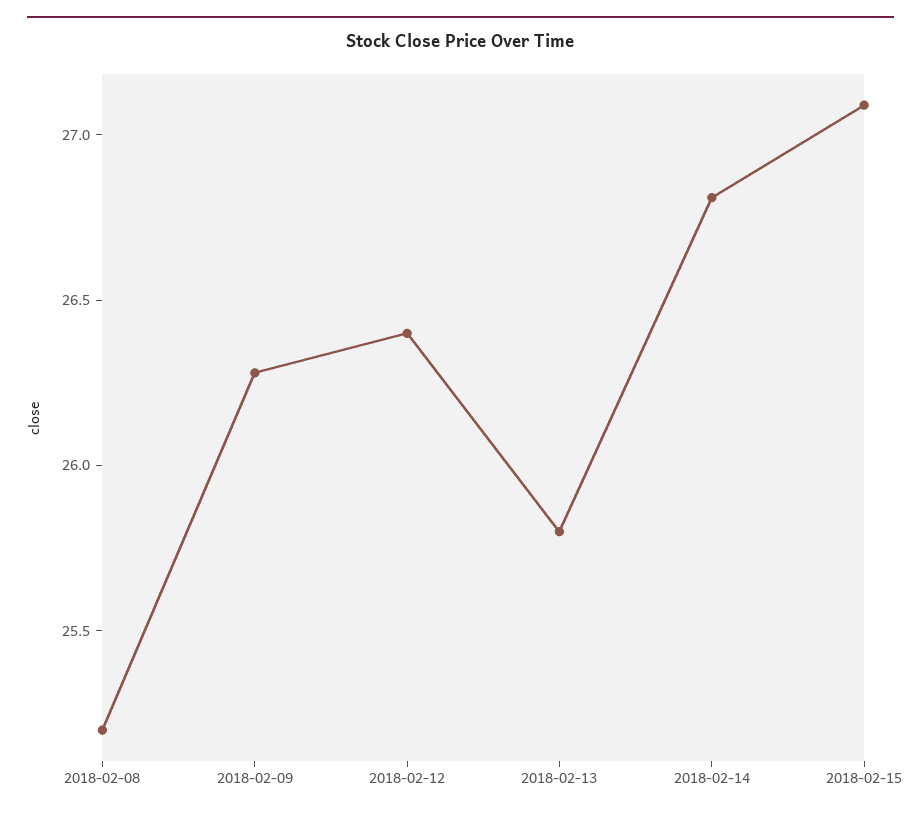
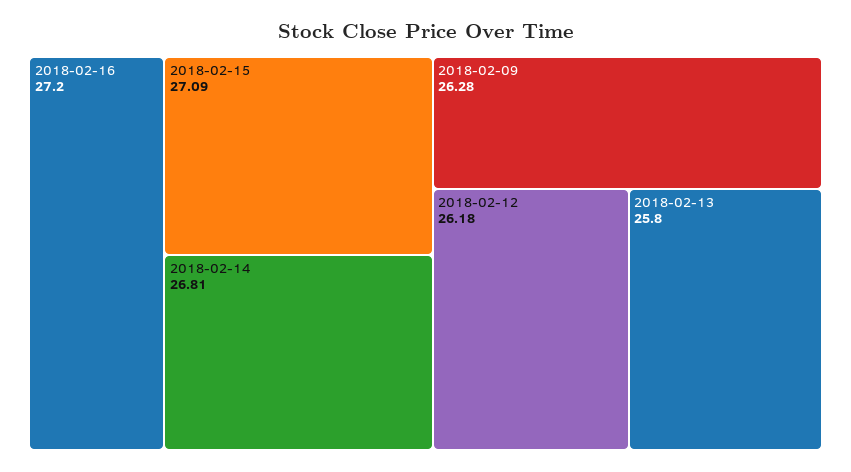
2018-02-08: 25.2 -> none
2018-02-12: 26.4 -> 26.18
2018-02-16: none -> 27.2

